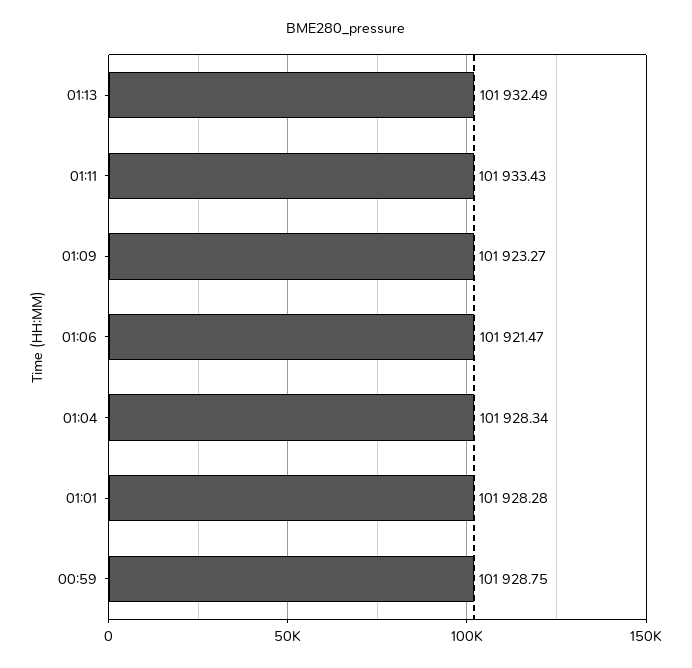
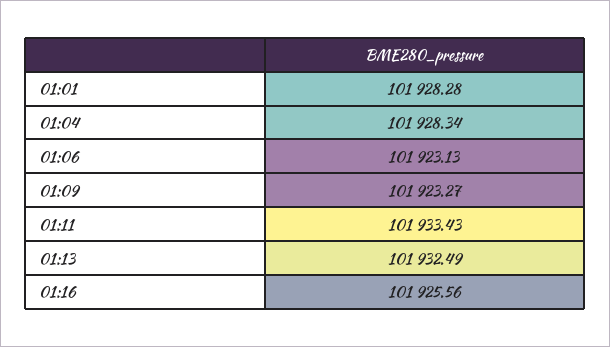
01:06: 101921.47 -> 101923.13
00:59: 101928.75 -> none
01:16: none -> 101925.56

